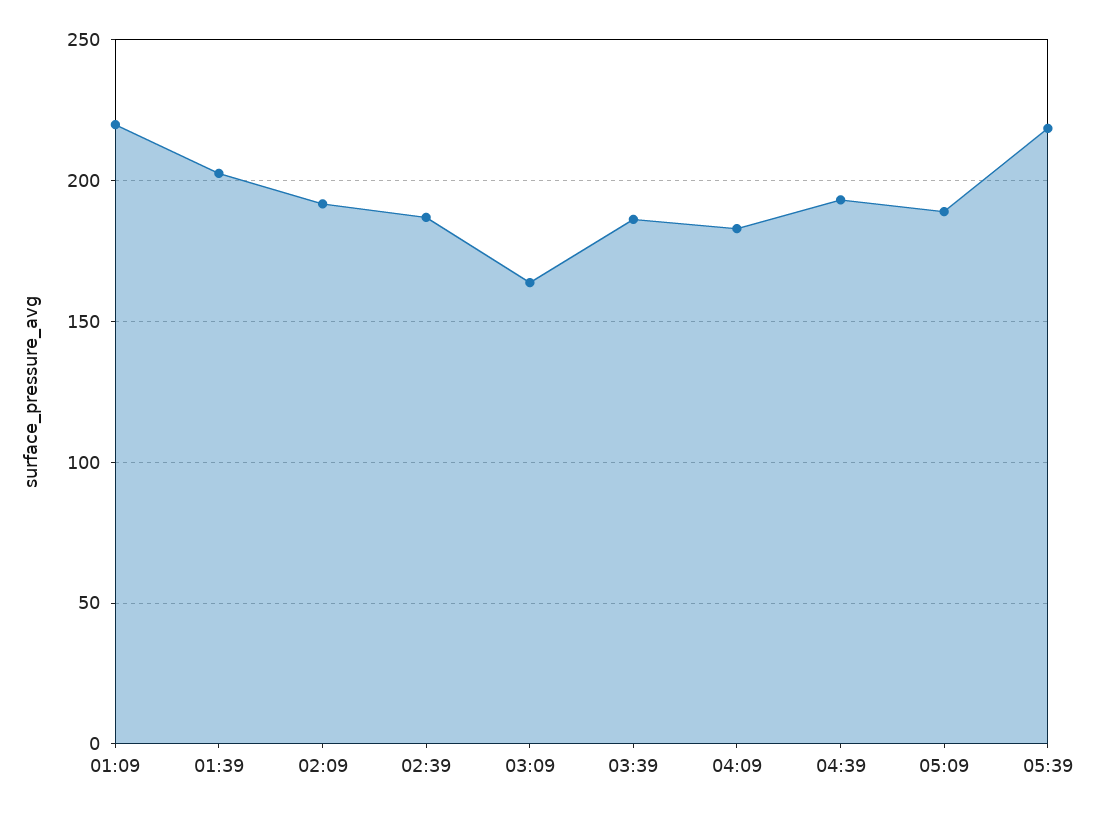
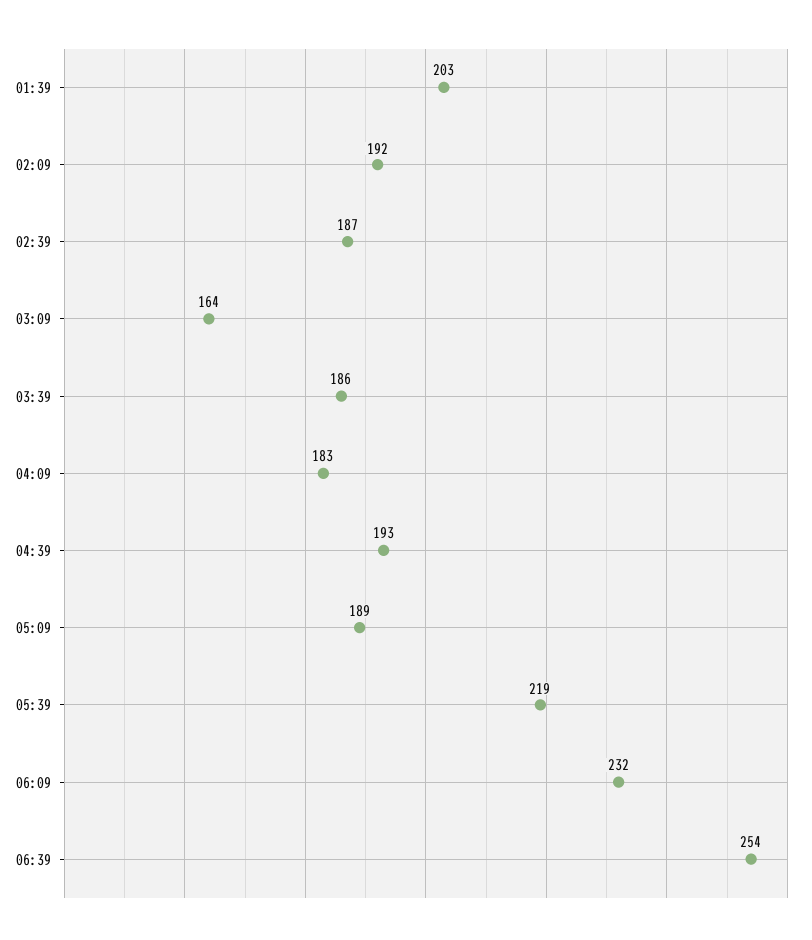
01:09: 220 -> none
06:09: none -> 232
06:39: none -> 254

